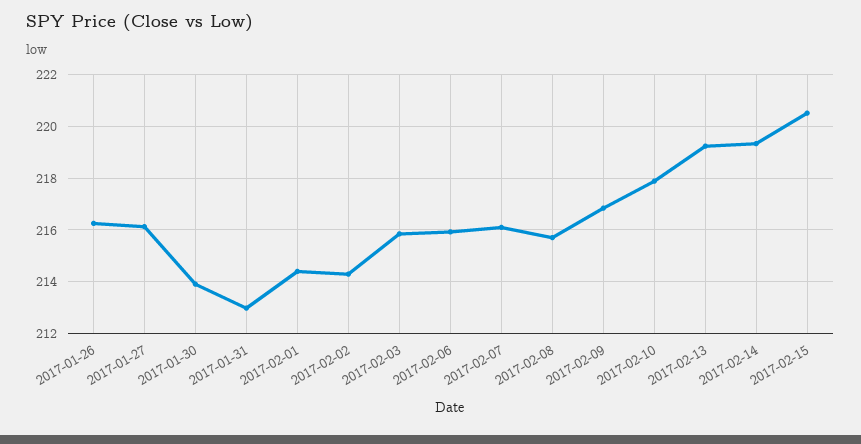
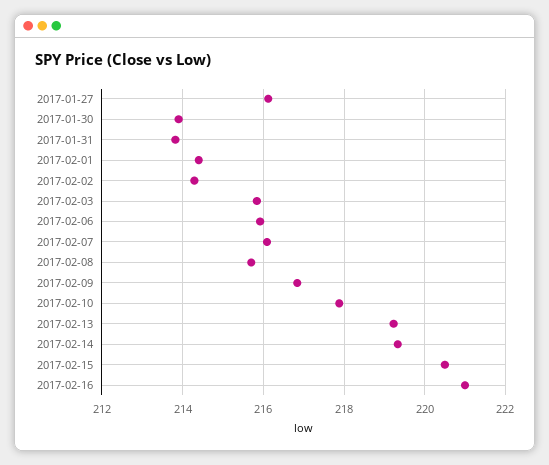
2017-01-26: 216.25 -> none
2017-01-31: 213 -> 213.8
2017-02-16: none -> 221

